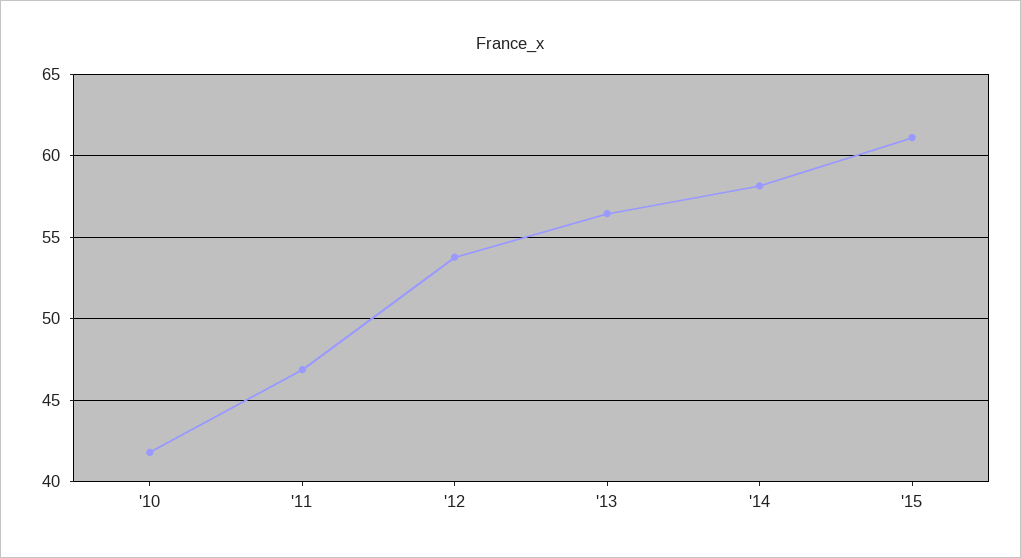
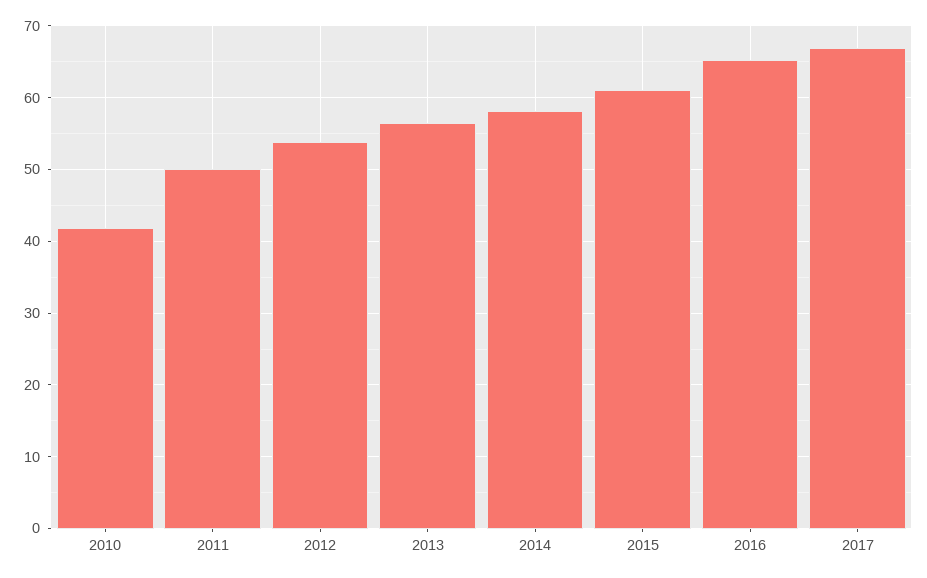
'11: 47 -> 50
2016: none -> 65
2017: none -> 67

